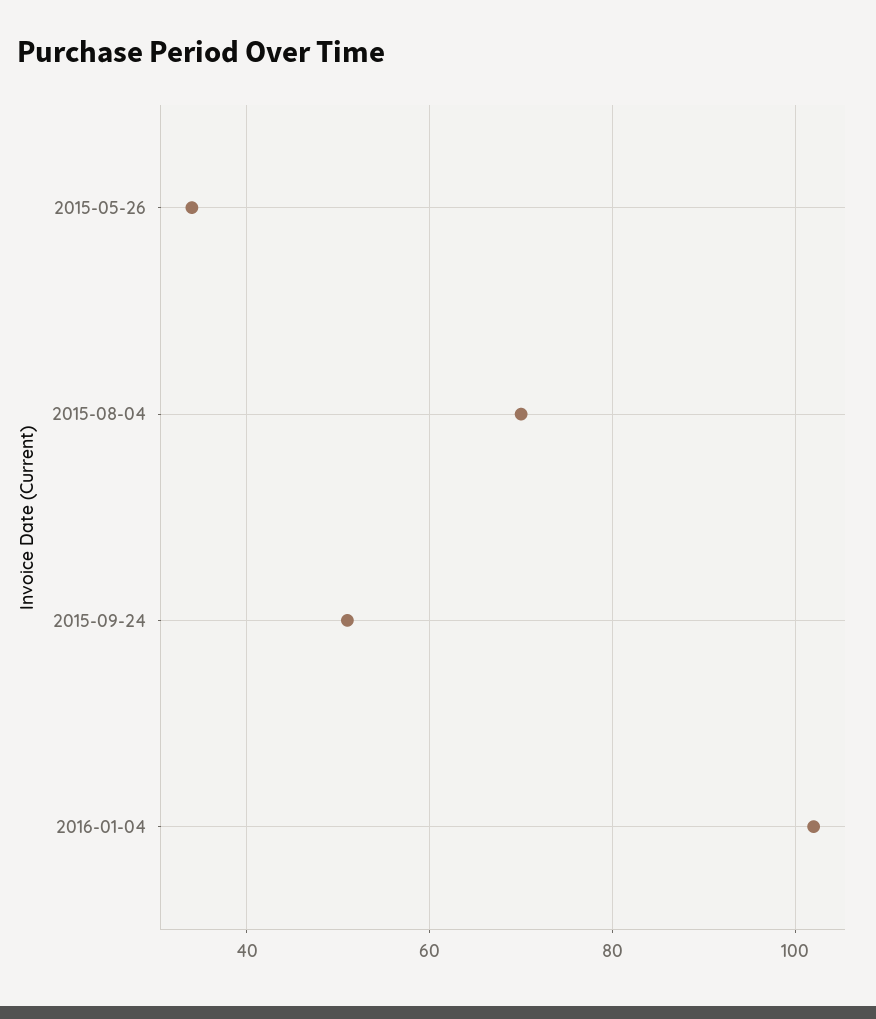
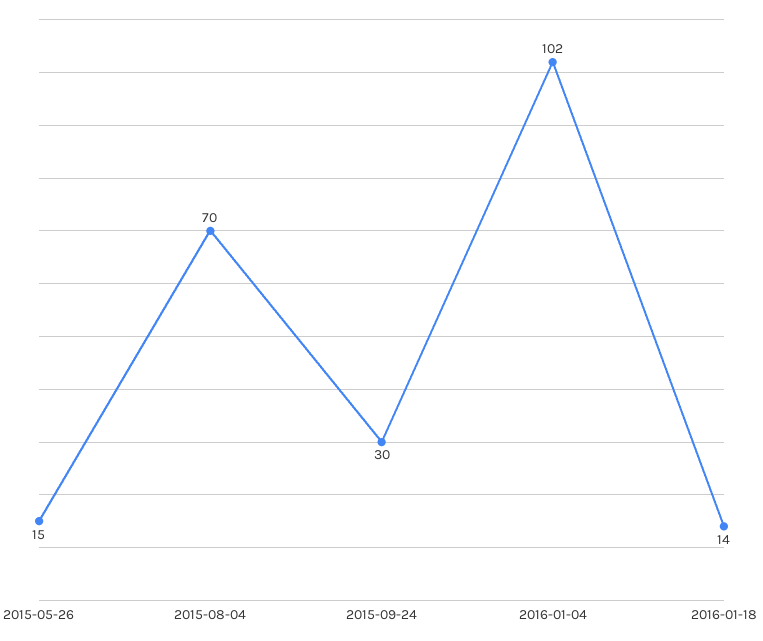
2015-05-26: 35 -> 15
2015-09-24: 50 -> 30
2016-01-18: none -> 14

